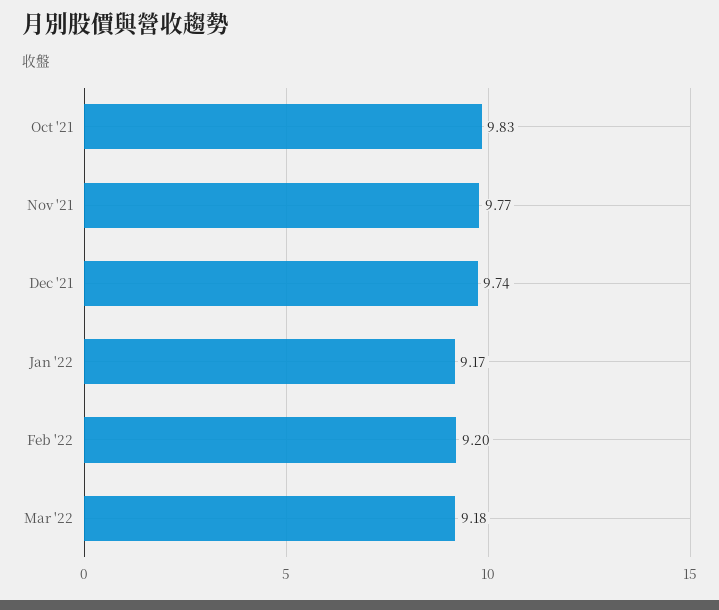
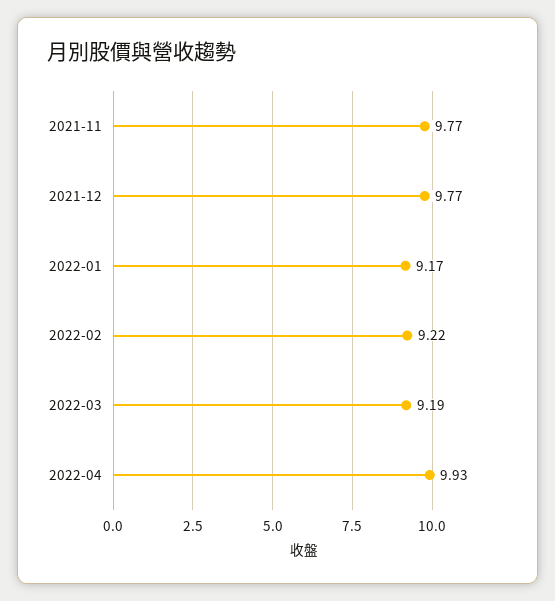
Oct '21: 9.83 -> none
Dec '21: 9.74 -> 9.77
Feb '22: 9.2 -> 9.22
Mar '22: 9.18 -> 9.19
2022-04: none -> 9.93

